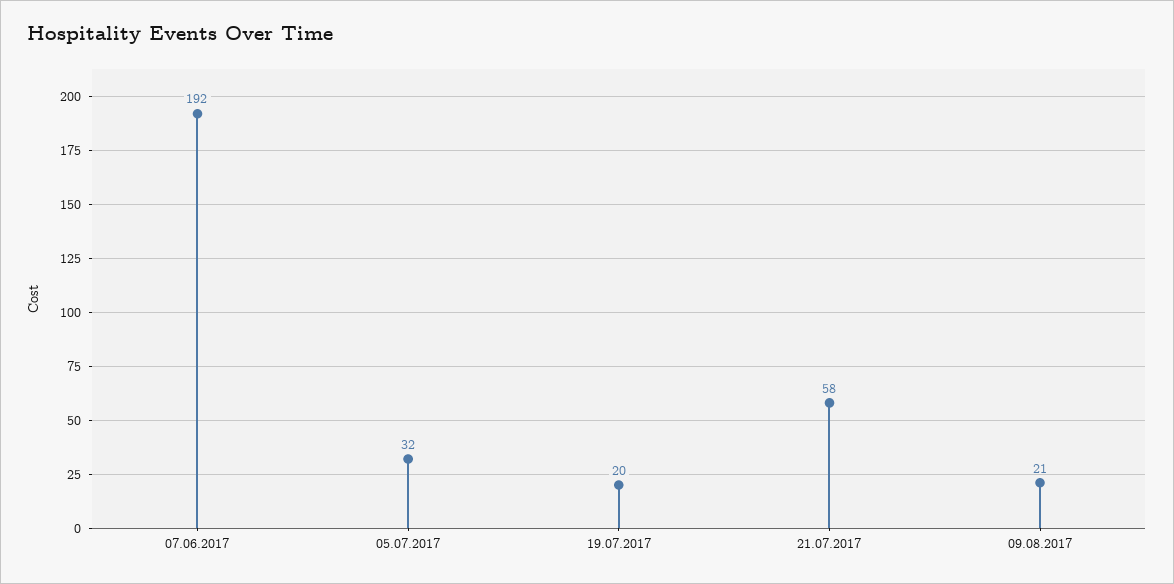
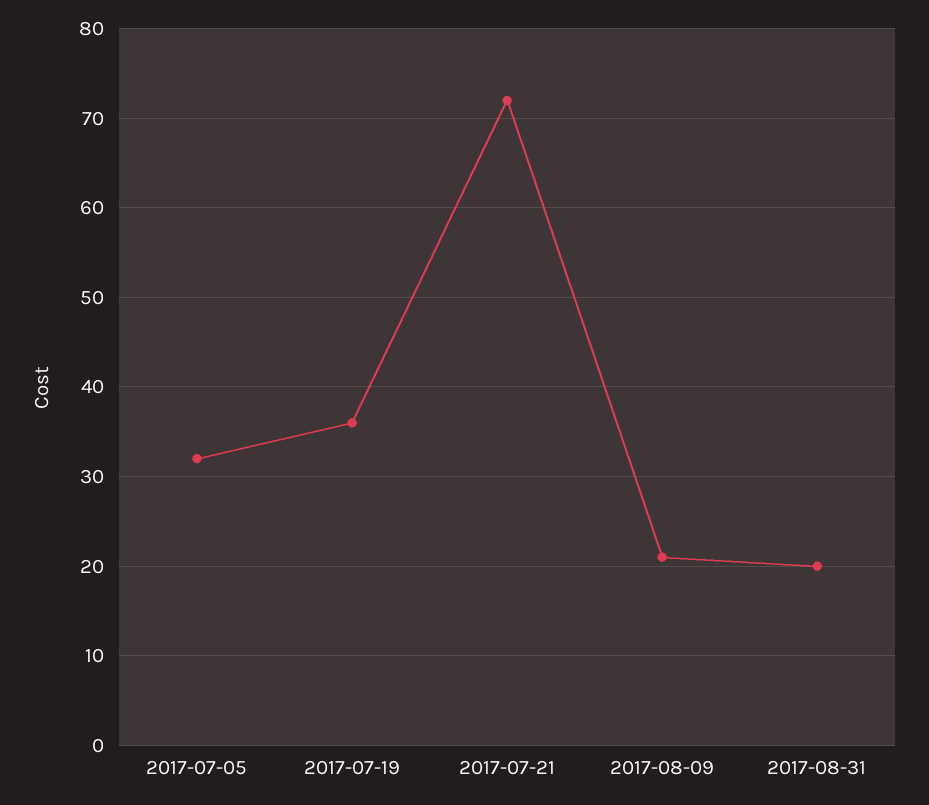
07.06.2017: 192 -> none
19.07.2017: 20 -> 36
21.07.2017: 58 -> 72
2017-08-31: none -> 20

